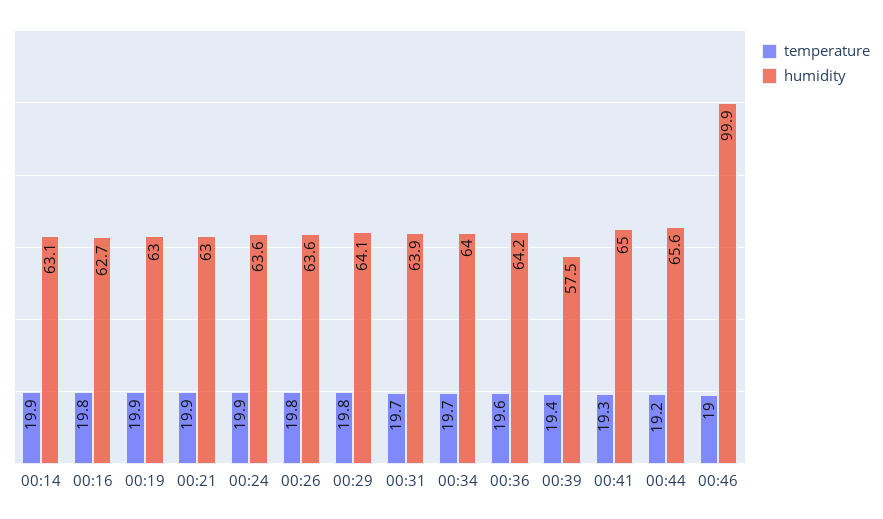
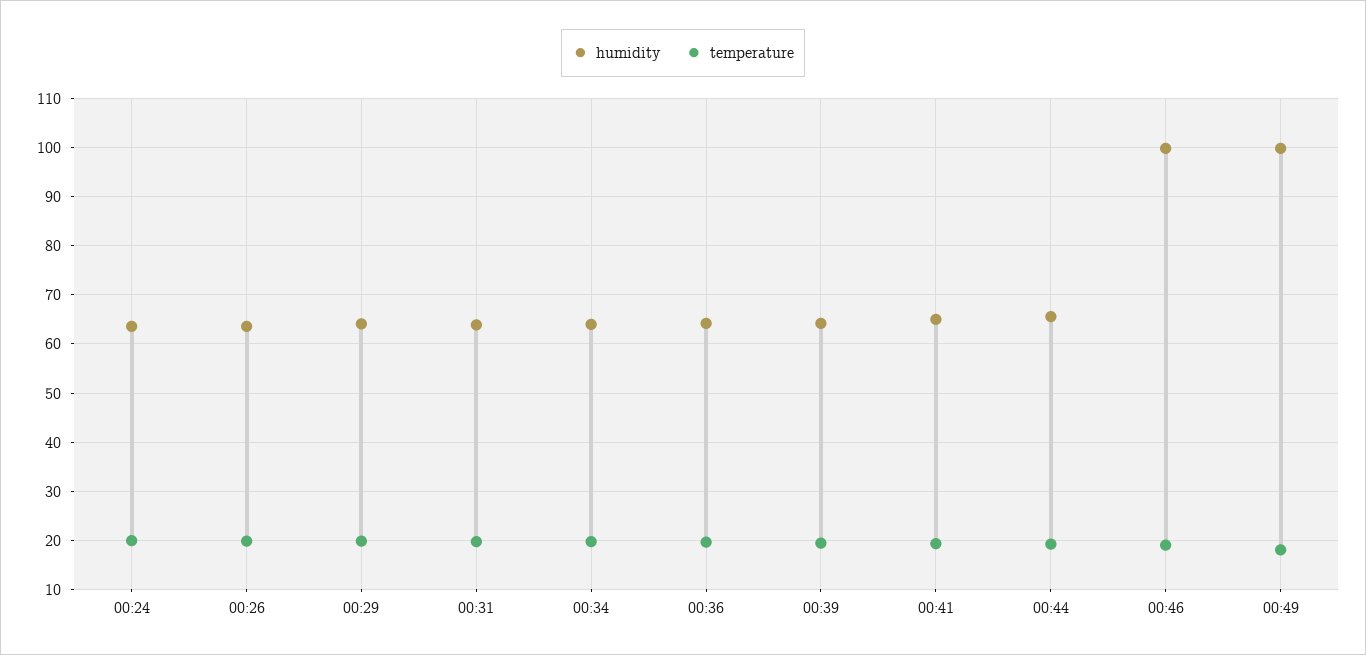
temperature, 00:14: 19.9 -> none
humidity, 00:14: 63.1 -> none
temperature, 00:16: 19.8 -> none
humidity, 00:16: 62.7 -> none
temperature, 00:19: 19.9 -> none
humidity, 00:19: 63 -> none
temperature, 00:21: 19.9 -> none
humidity, 00:21: 63 -> none
humidity, 00:39: 57.5 -> 64
humidity, 00:49: none -> 100
temperature, 00:49: none -> 18

